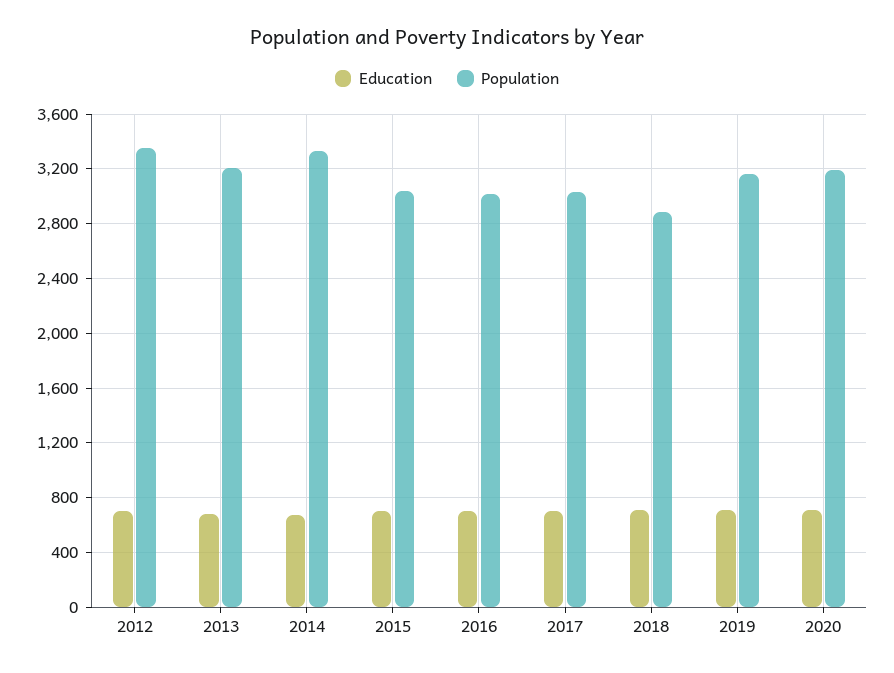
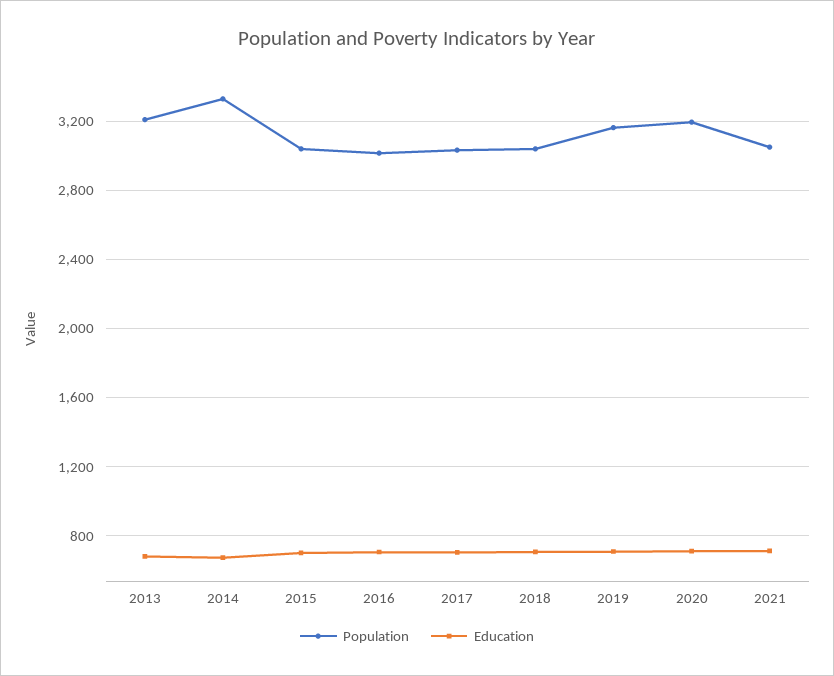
Education, 2012: 700 -> none
Population, 2012: 3350 -> none
Population, 2018: 2900 -> 3050
Population, 2021: none -> 3050
Education, 2021: none -> 700

